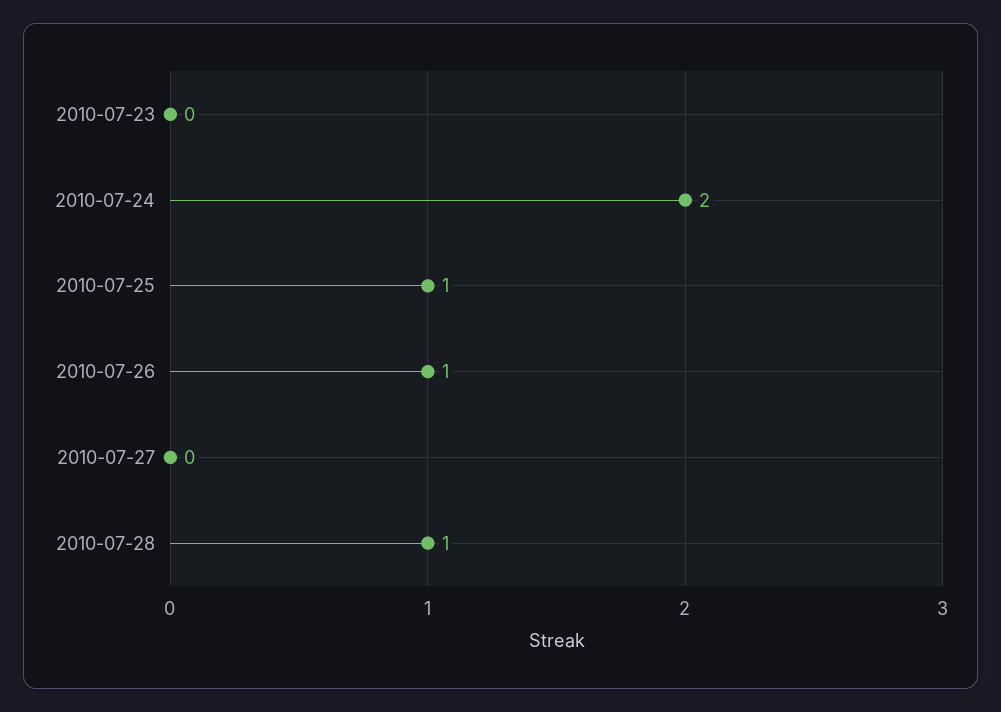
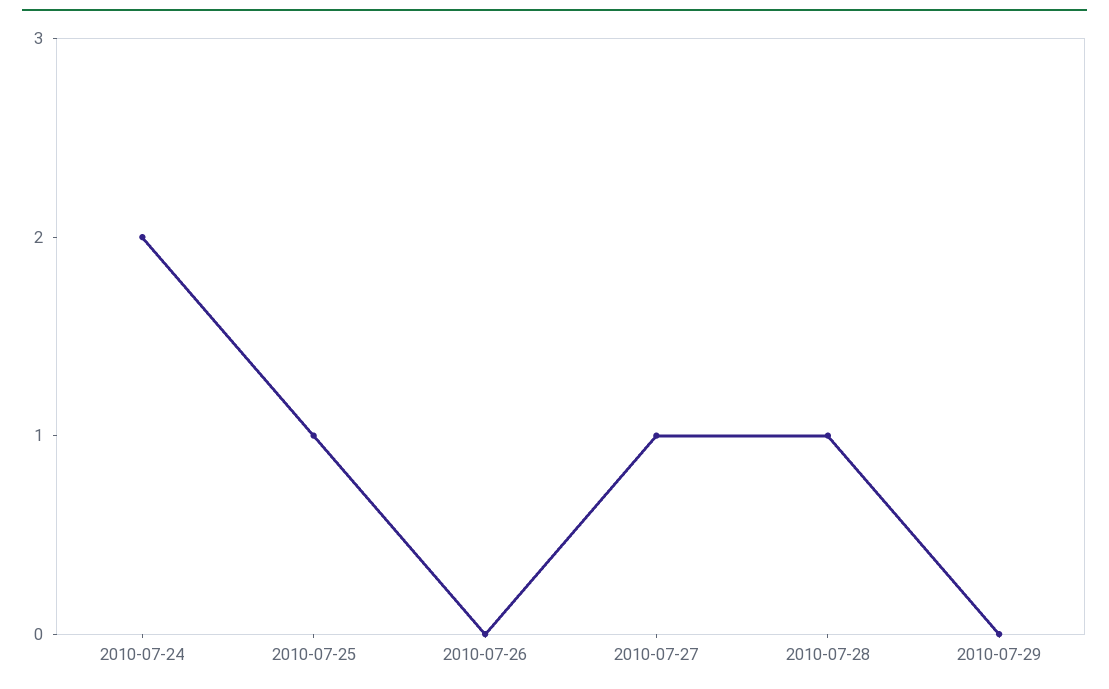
2010-07-23: 0 -> none
2010-07-26: 1 -> 0
2010-07-27: 0 -> 1
2010-07-29: none -> 0

